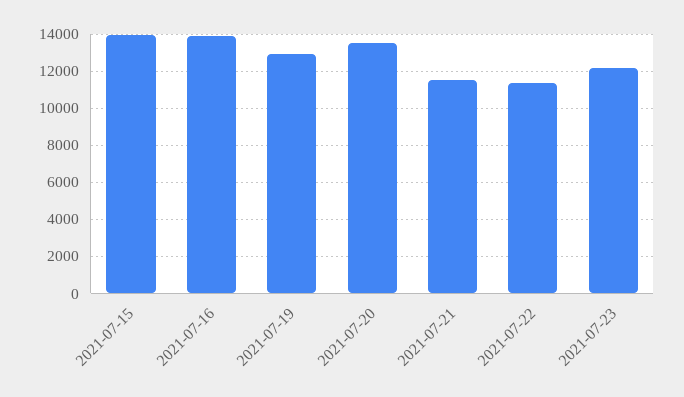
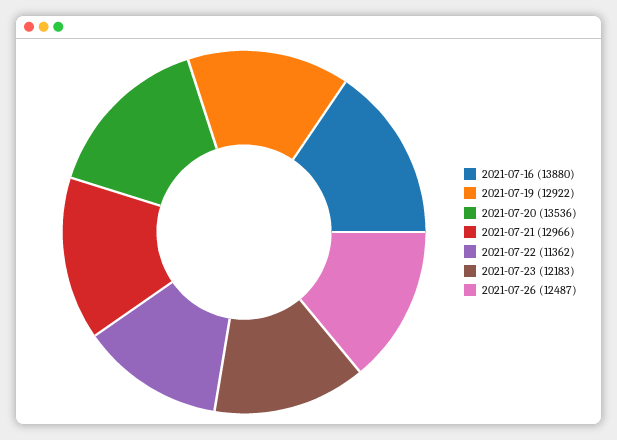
2021-07-15: 14000 -> none
2021-07-21: 11500 -> 12966
2021-07-26: none -> 12487

